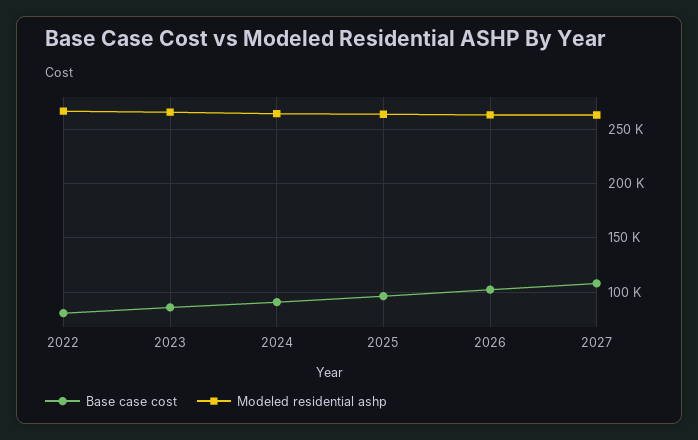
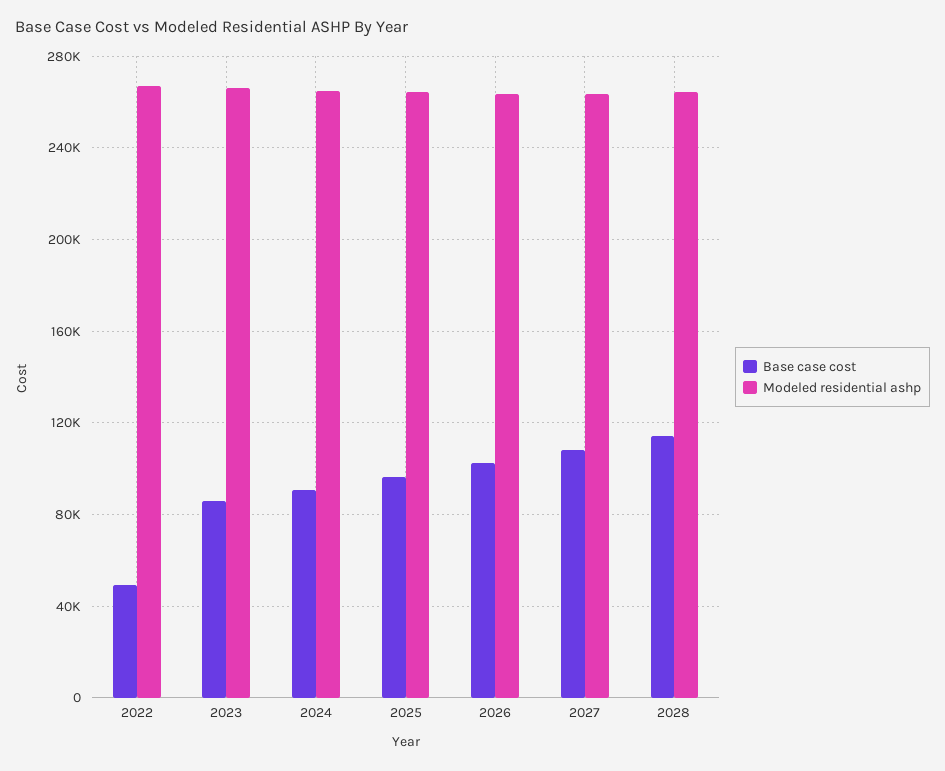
Base case cost, 2022: 80000 -> 50000
Base case cost, 2028: none -> 115000
Modeled residential ashp, 2028: none -> 265000

